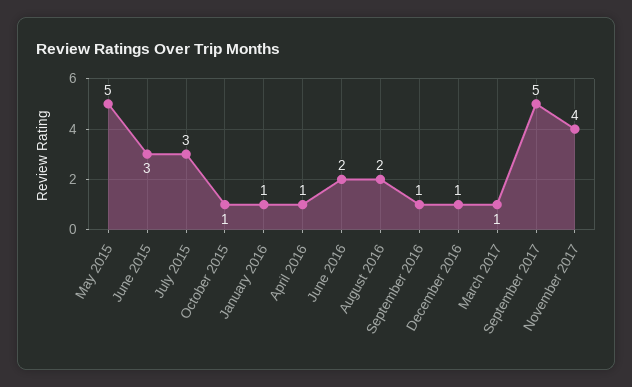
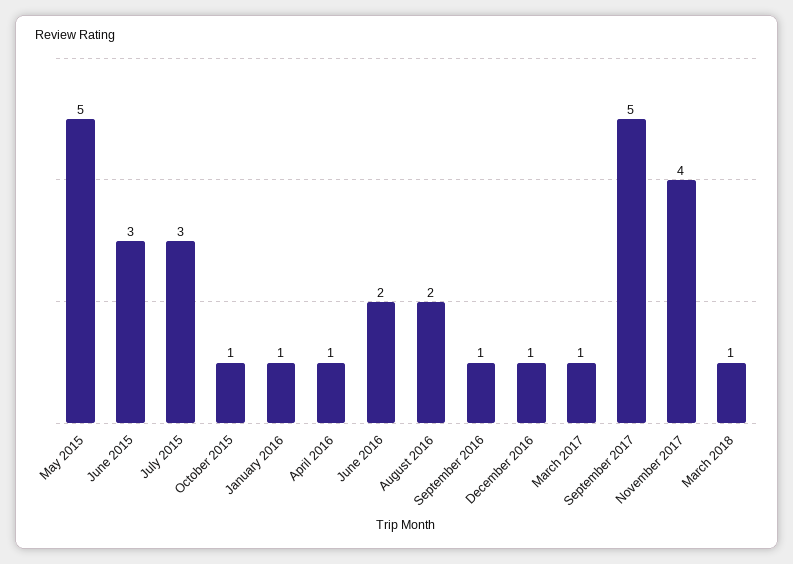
March 2018: none -> 1

